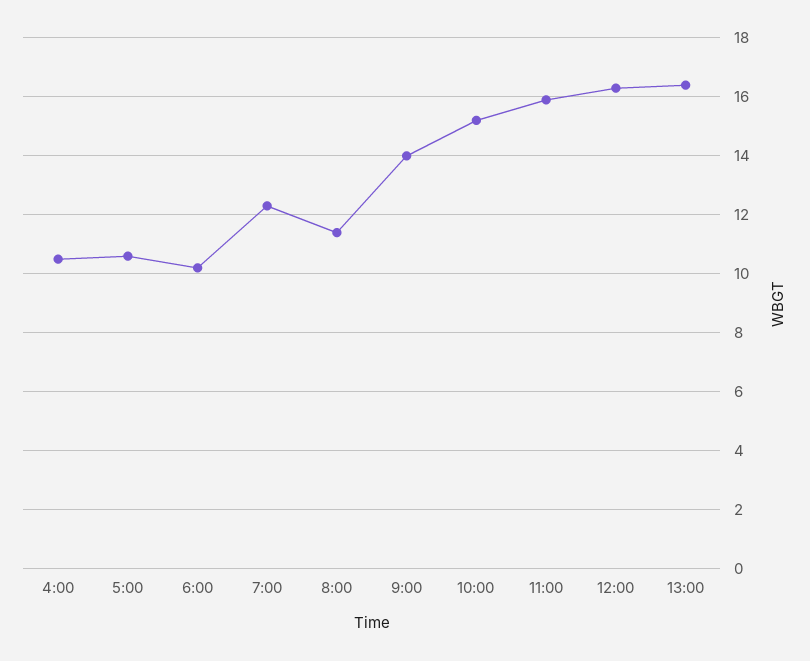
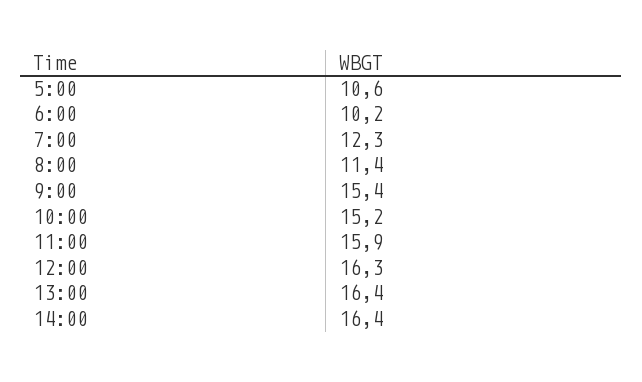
4:00: 10.5 -> none
9:00: 14 -> 15.4
14:00: none -> 16.4

